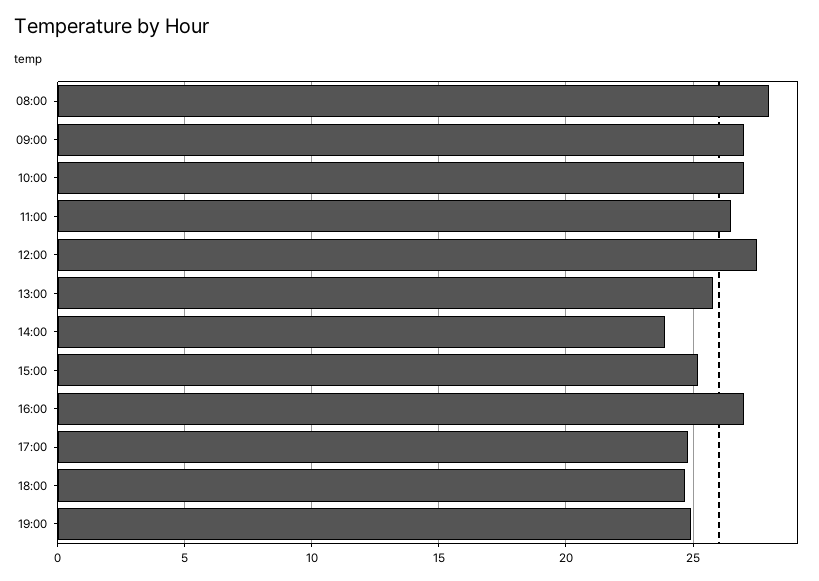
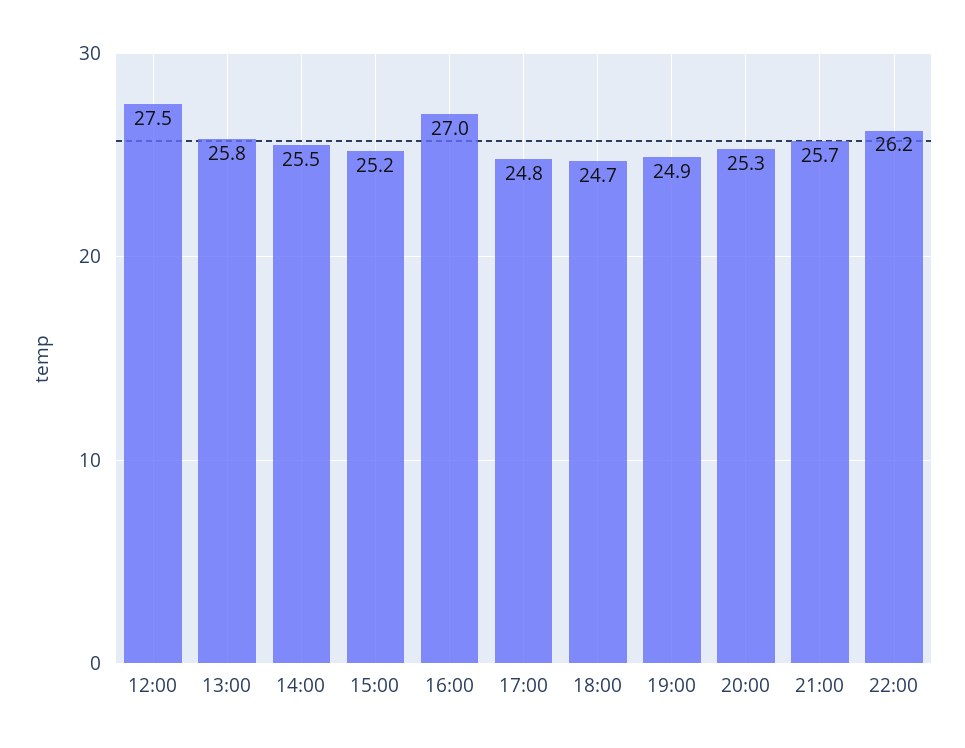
08:00: 28 -> none
09:00: 27 -> none
10:00: 27 -> none
11:00: 26.5 -> none
14:00: 24 -> 25.5
20:00: none -> 25.3
21:00: none -> 25.7
22:00: none -> 26.2

